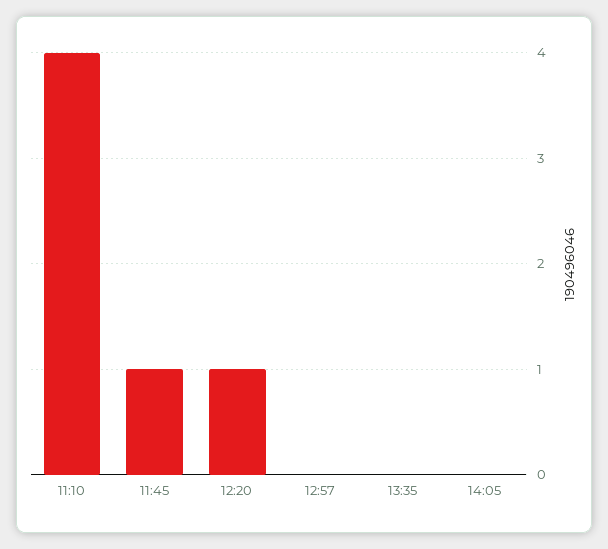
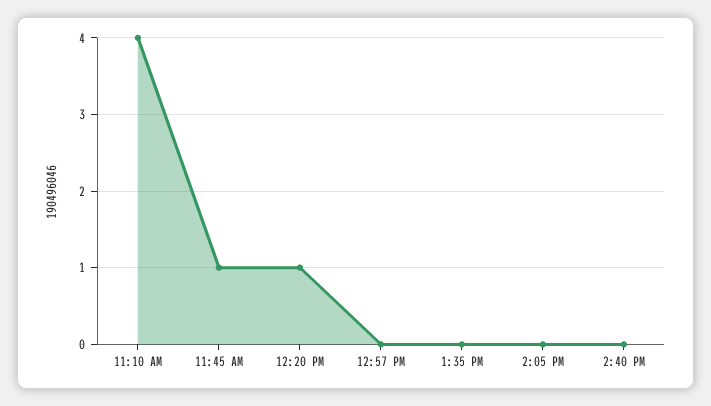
2:40 PM: none -> 0

